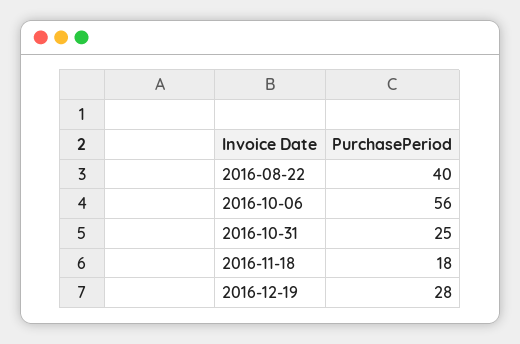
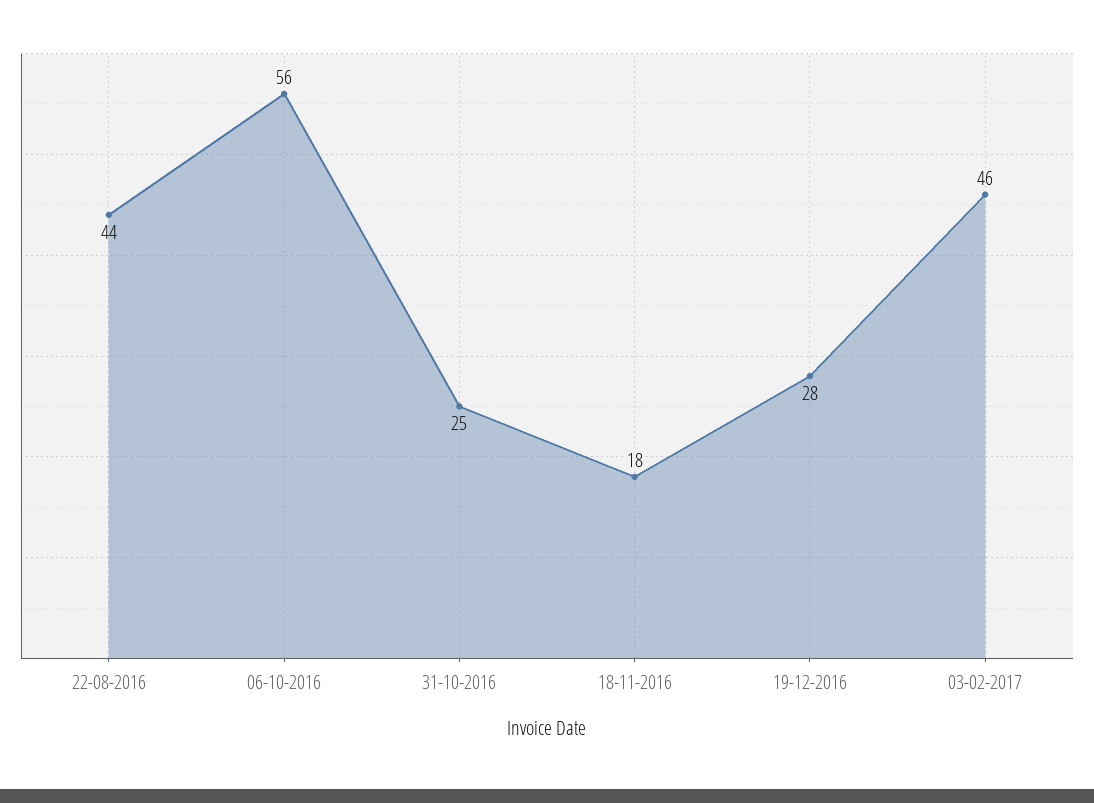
2016-08-22: 40 -> 44
03-02-2017: none -> 46

